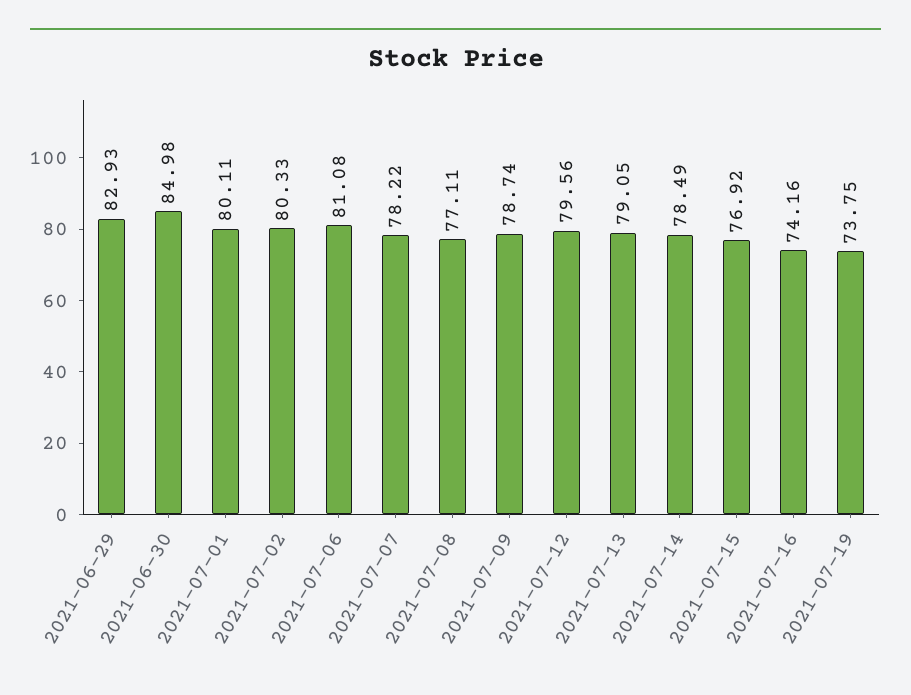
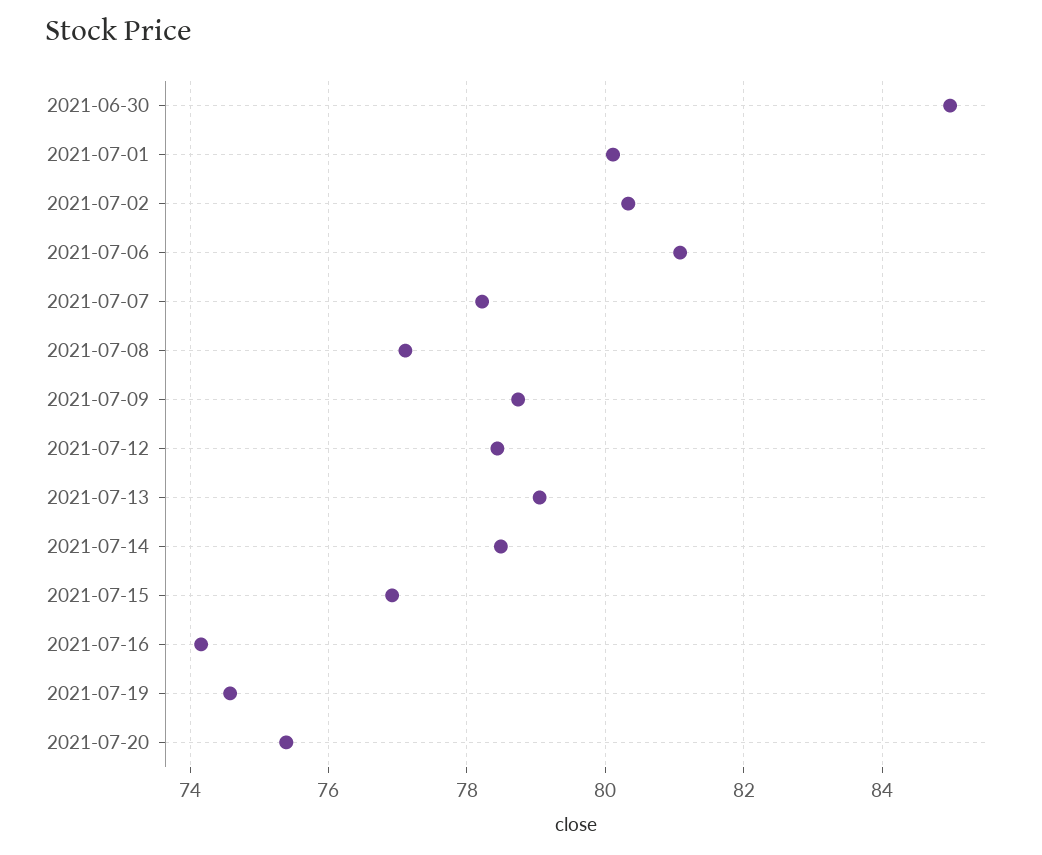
2021-06-29: 82.93 -> none
2021-07-12: 79.56 -> 78.4
2021-07-19: 73.75 -> 74.6
2021-07-20: none -> 75.4

